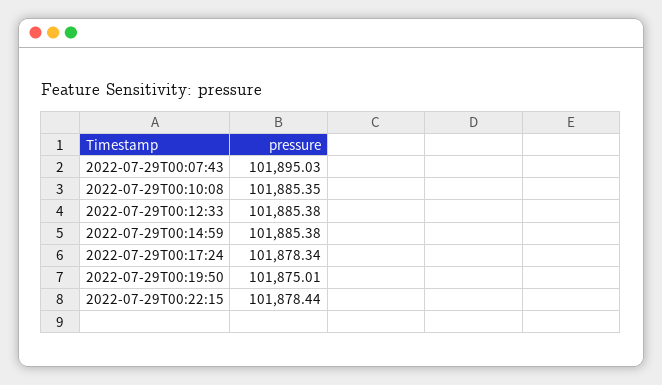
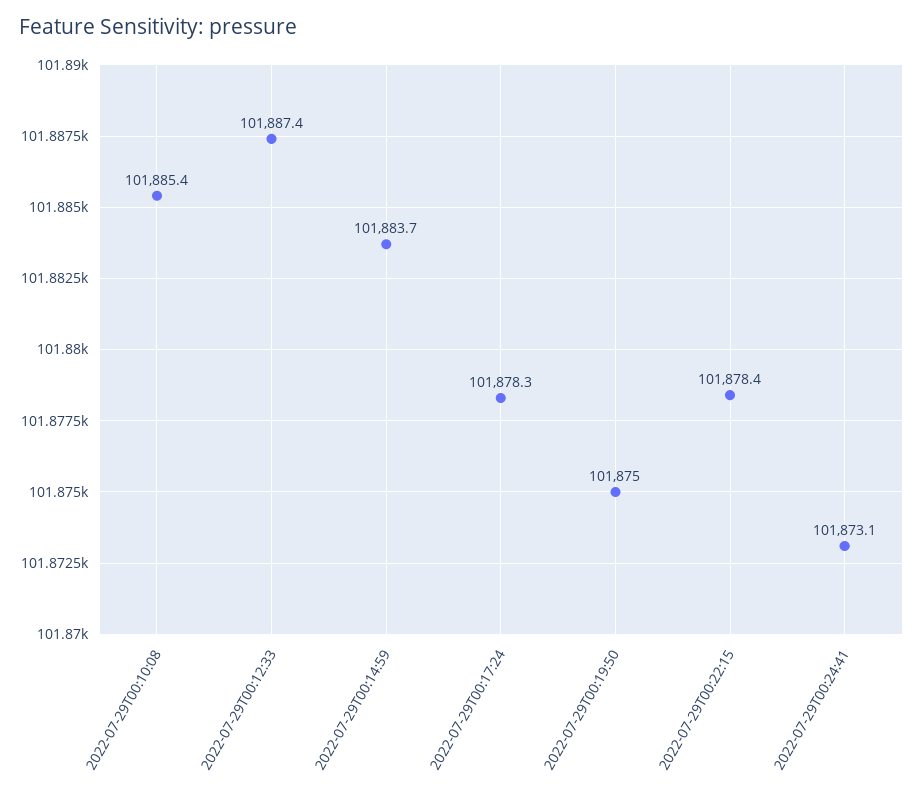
2022-07-29T00:07:43: 101895.03 -> none
2022-07-29T00:12:33: 101885.38 -> 101887.4
2022-07-29T00:14:59: 101885.38 -> 101883.7
2022-07-29T00:24:41: none -> 101873.1

